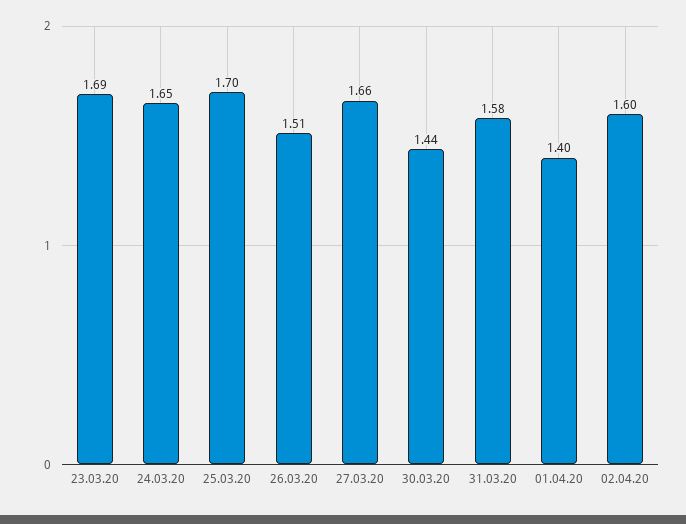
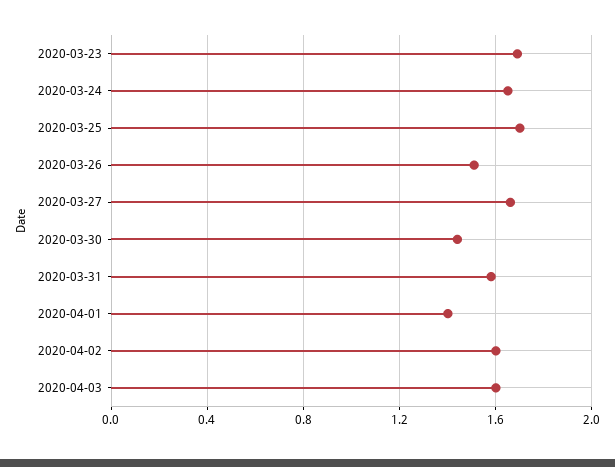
2020-04-03: none -> 1.6

